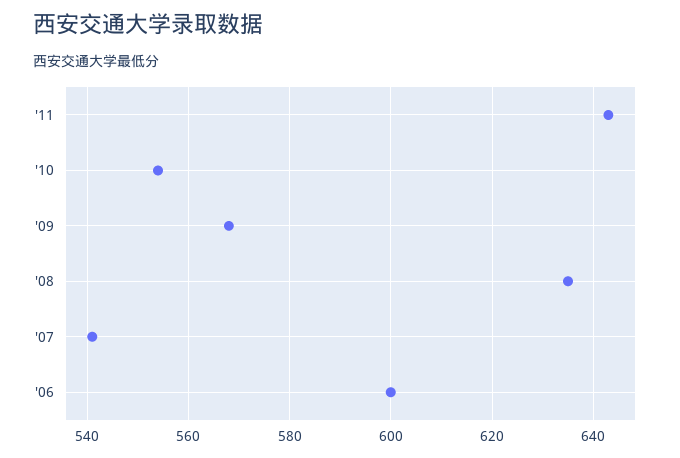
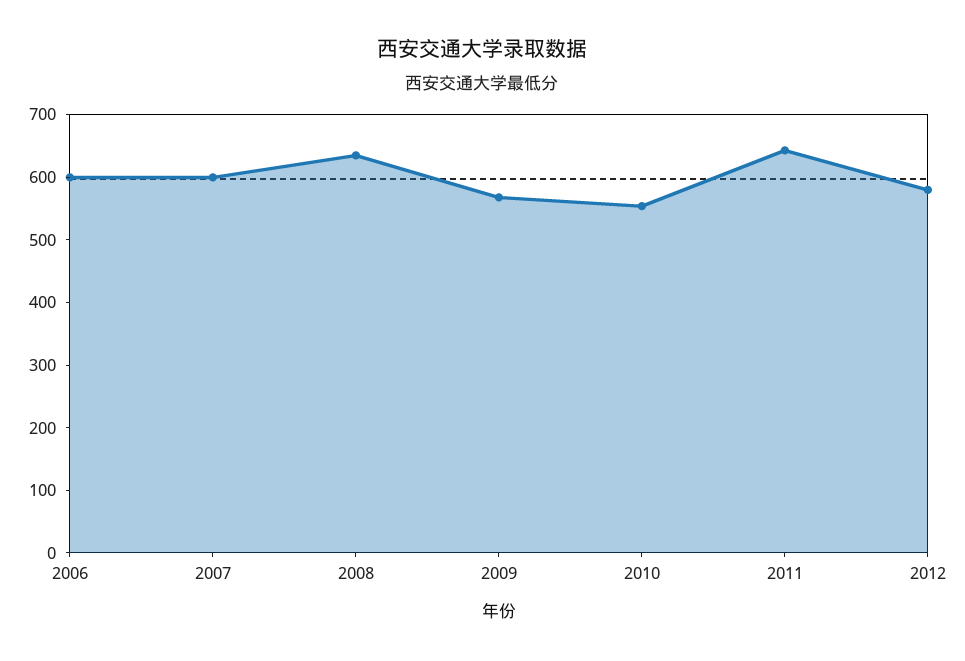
'07: 540 -> 600
2012: none -> 580

